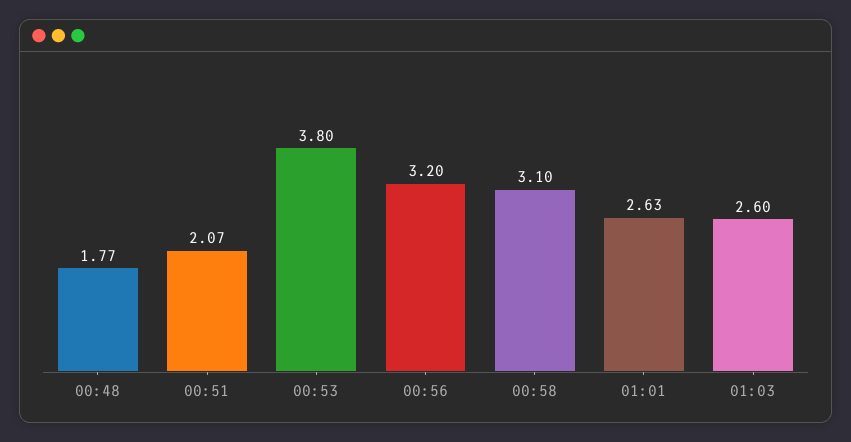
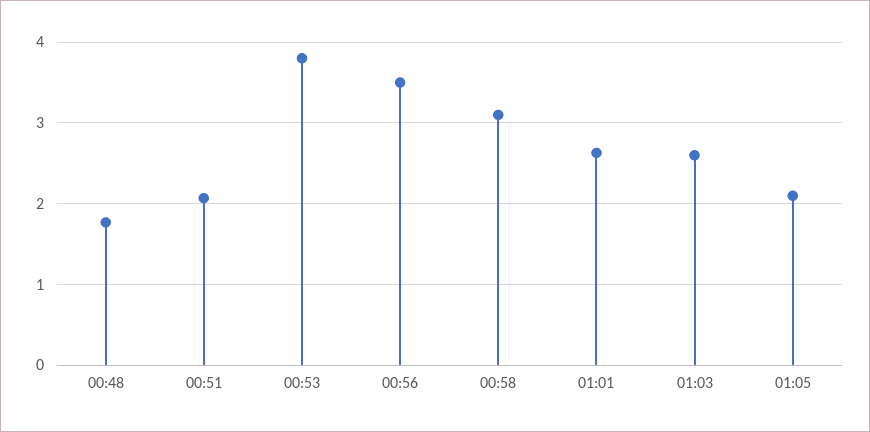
00:56: 3.2 -> 3.5
01:05: none -> 2.1

